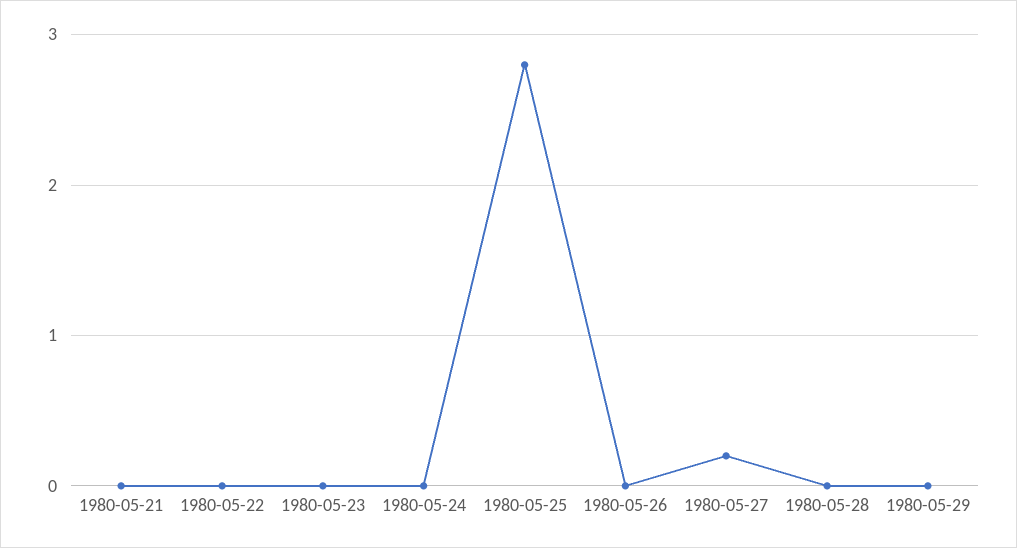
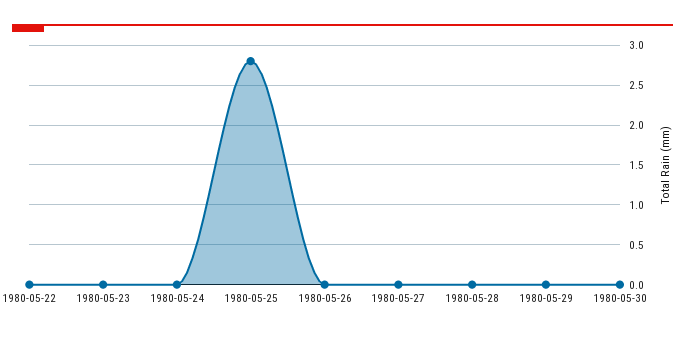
1980-05-21: 0 -> none
1980-05-27: 0.2 -> 0
1980-05-30: none -> 0

